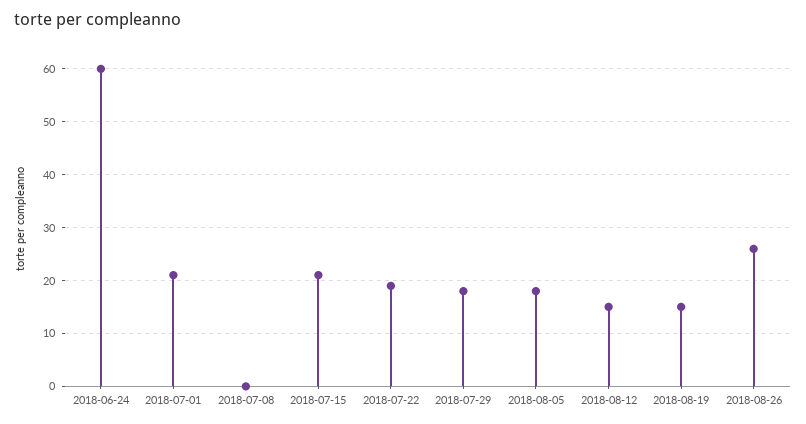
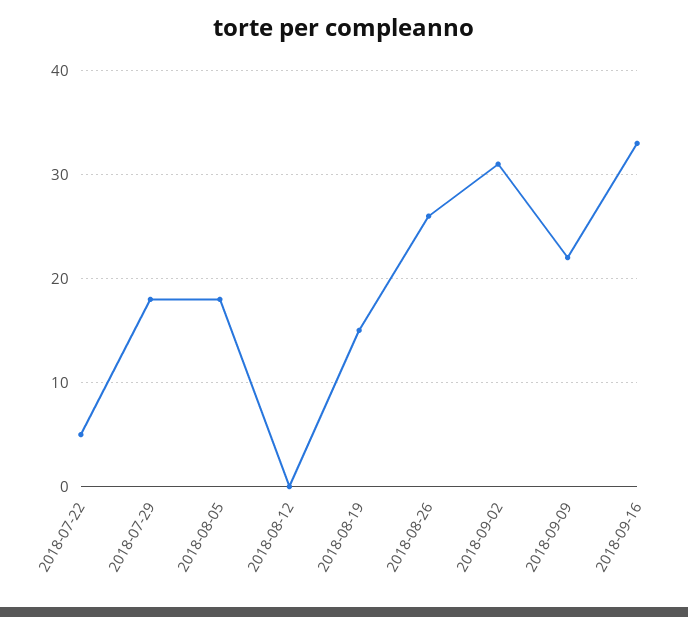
2018-06-24: 60 -> none
2018-07-01: 20 -> none
2018-07-08: 0 -> none
2018-07-15: 20 -> none
2018-07-22: 20 -> 5
2018-08-12: 15 -> 0
2018-09-02: none -> 31
2018-09-09: none -> 22
2018-09-16: none -> 33

